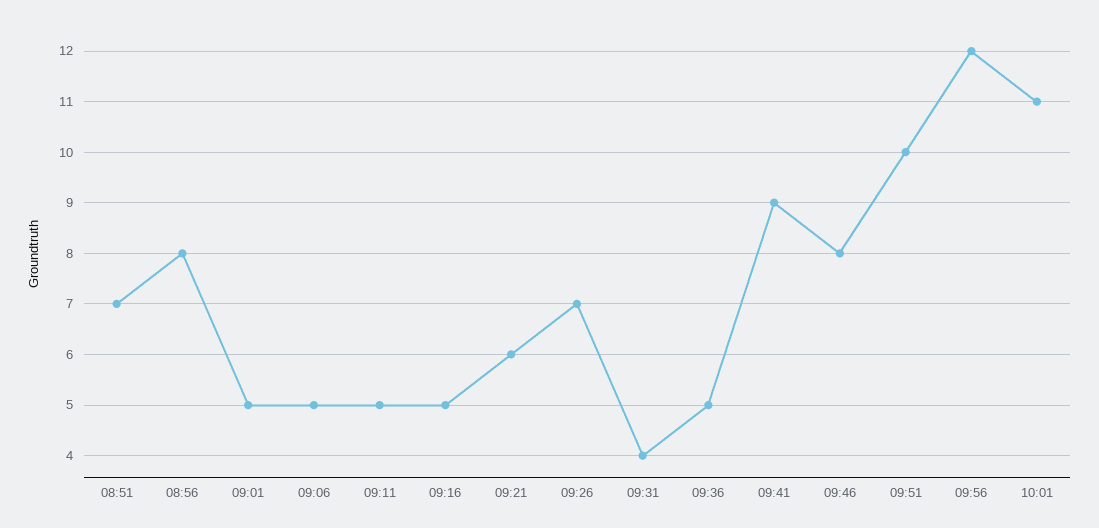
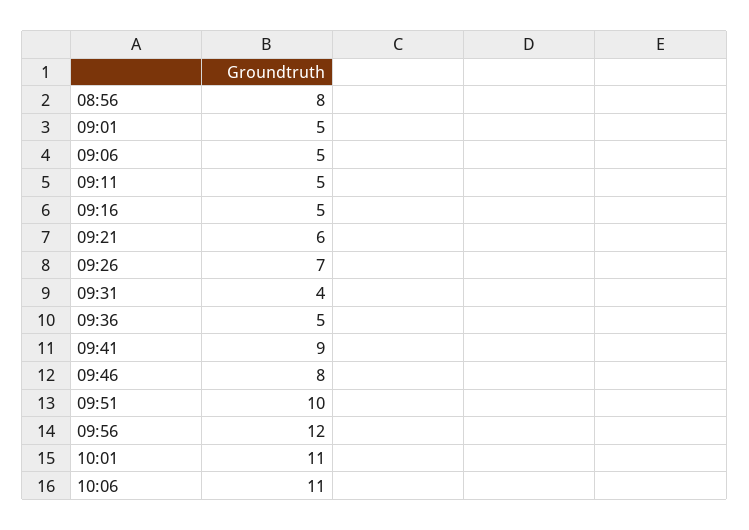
08:51: 7 -> none
10:06: none -> 11

